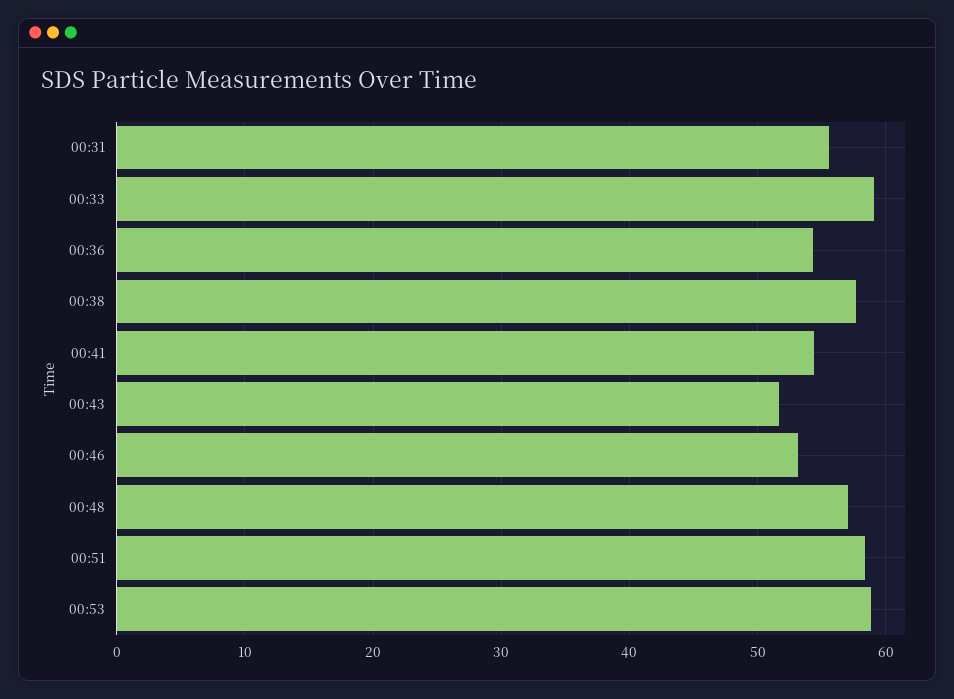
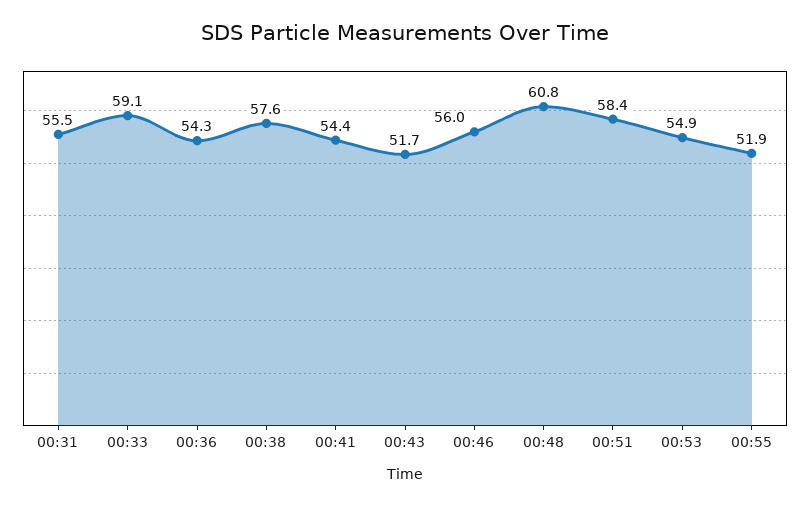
00:46: 53 -> 56
00:48: 57 -> 60.8
00:53: 59 -> 54.9
00:55: none -> 51.9

